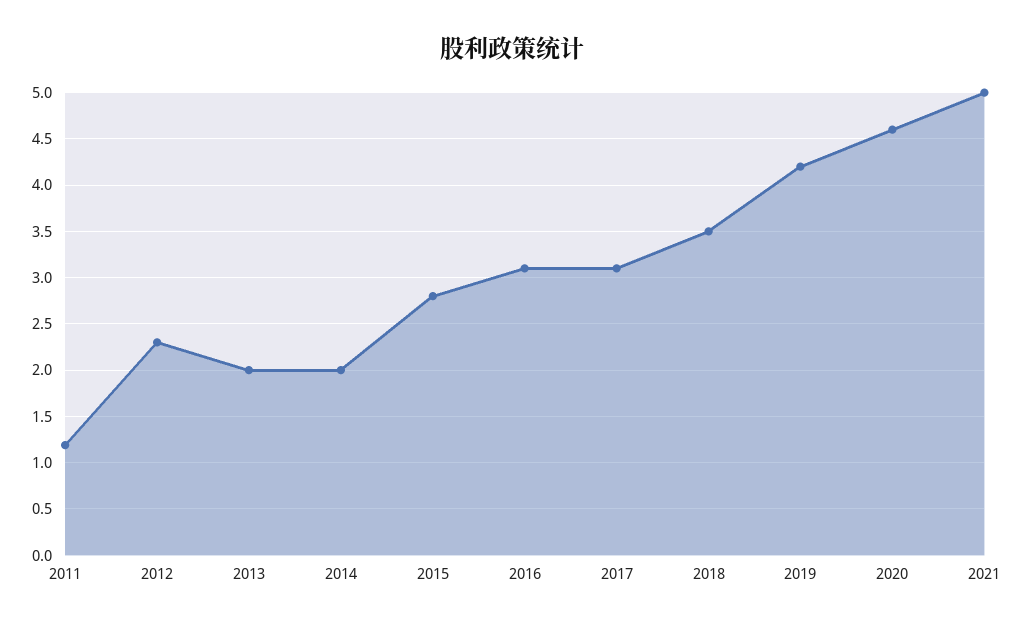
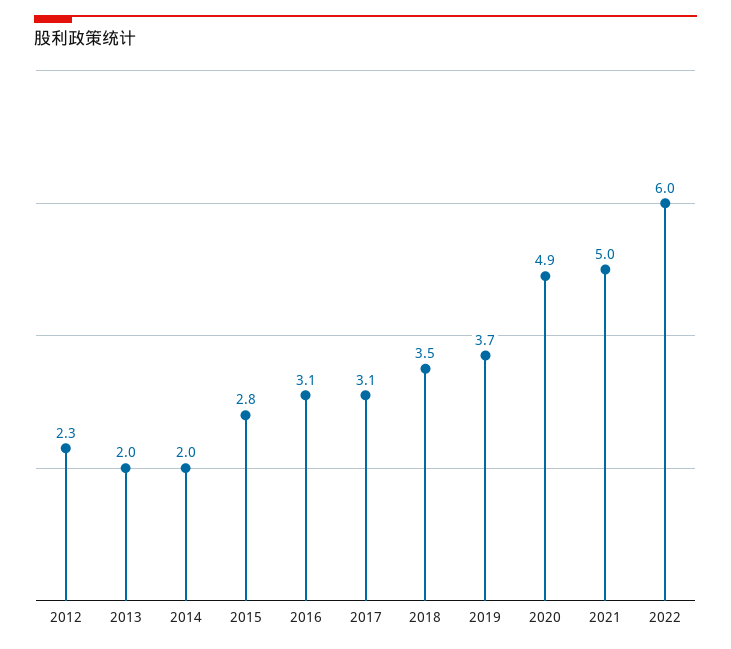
2011: 1.2 -> none
2019: 4.2 -> 3.7
2020: 4.6 -> 4.9
2022: none -> 6

